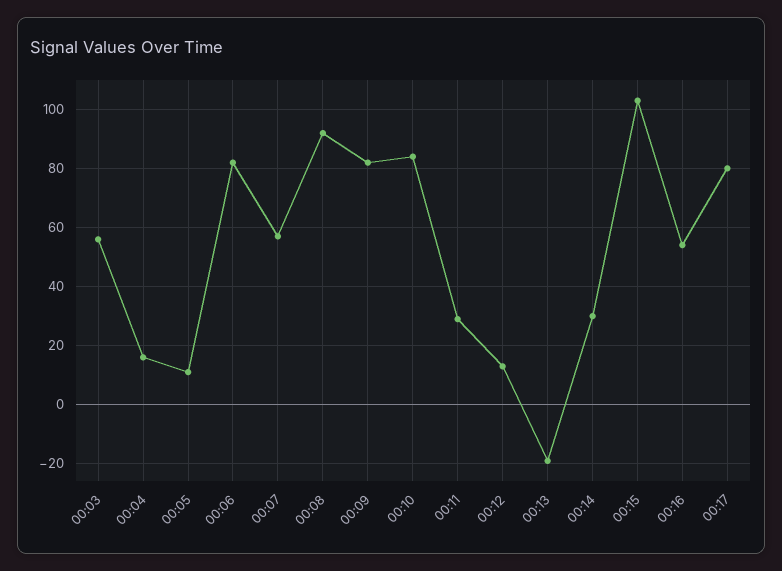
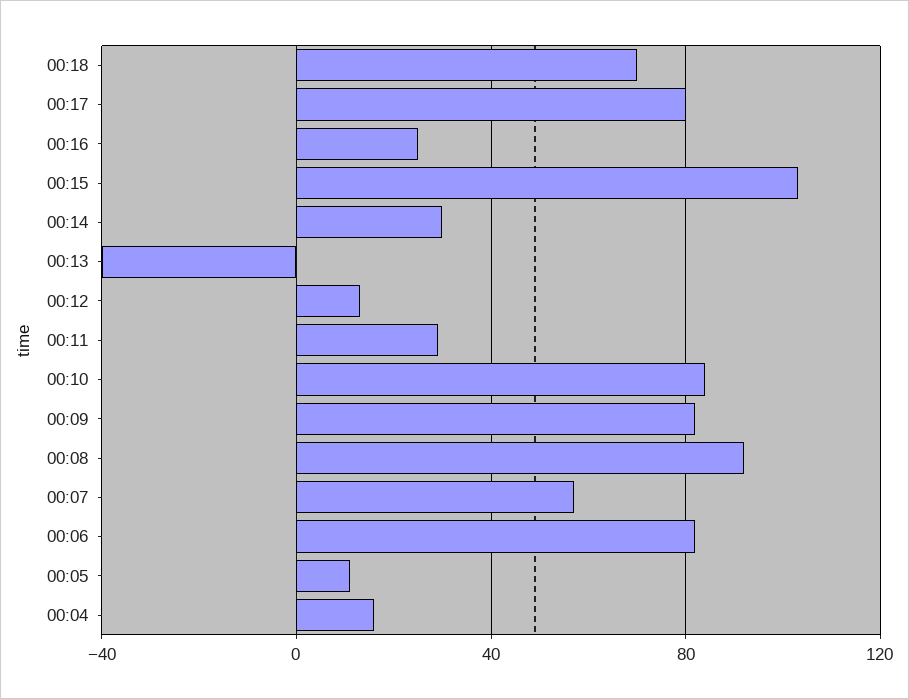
00:03: 55 -> none
00:13: -20 -> -40
00:16: 55 -> 25
00:18: none -> 70

